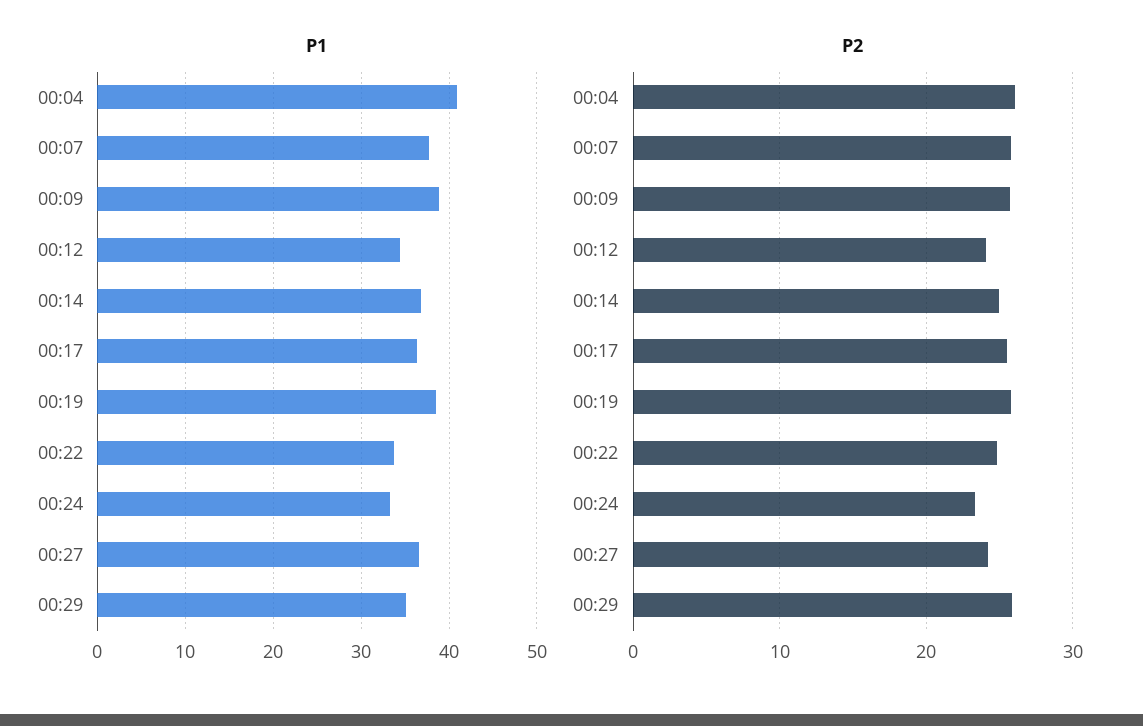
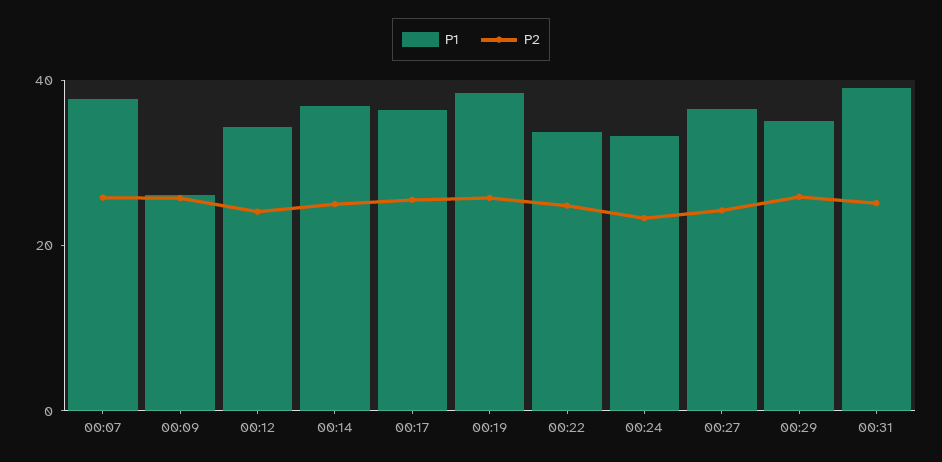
P1, 00:04: 41 -> none
P1, 00:09: 39 -> 25
P2, 00:04: 26 -> none
P1, 00:31: none -> 40
P2, 00:31: none -> 25

